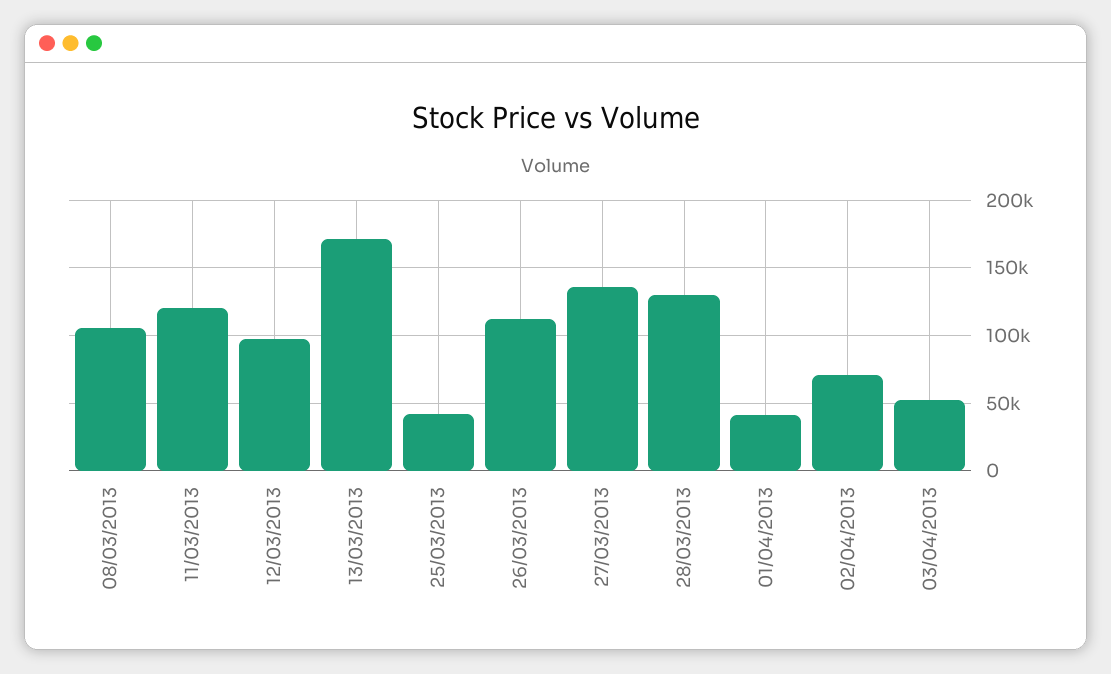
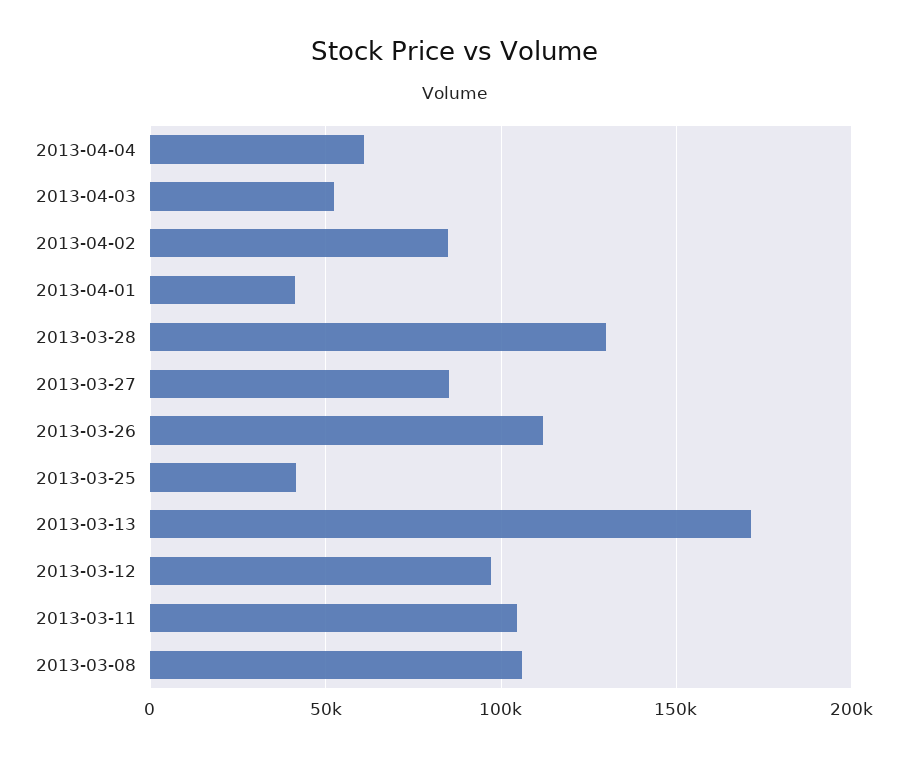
11/03/2013: 120000 -> 105000
27/03/2013: 135000 -> 85000
02/04/2013: 70000 -> 85000
2013-04-04: none -> 60000

